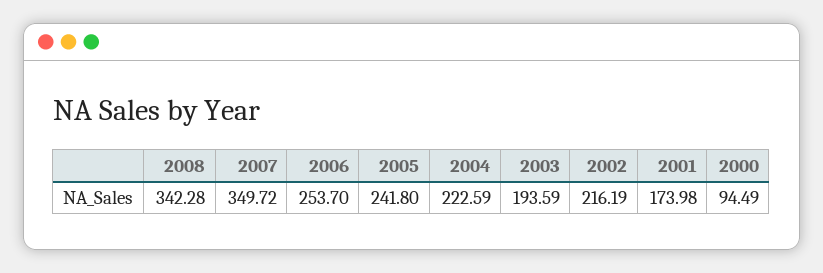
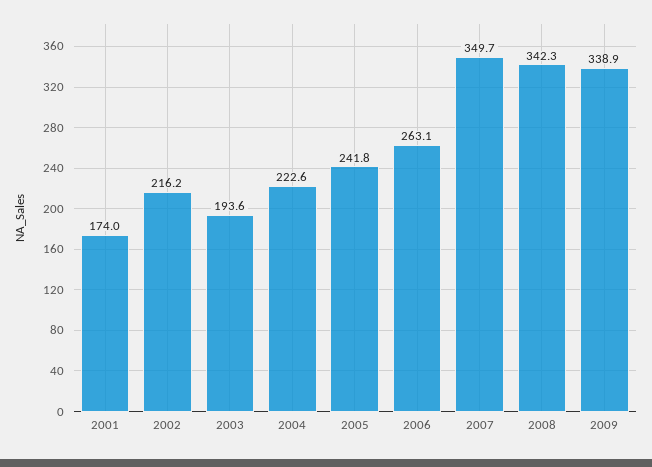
2006: 253.7 -> 263.1
2000: 94.49 -> none
2009: none -> 338.9

